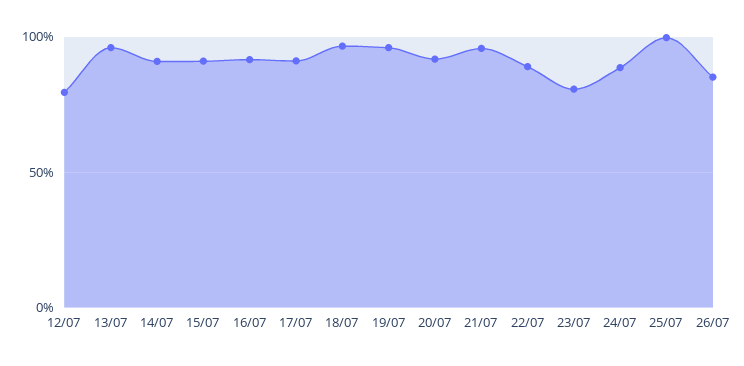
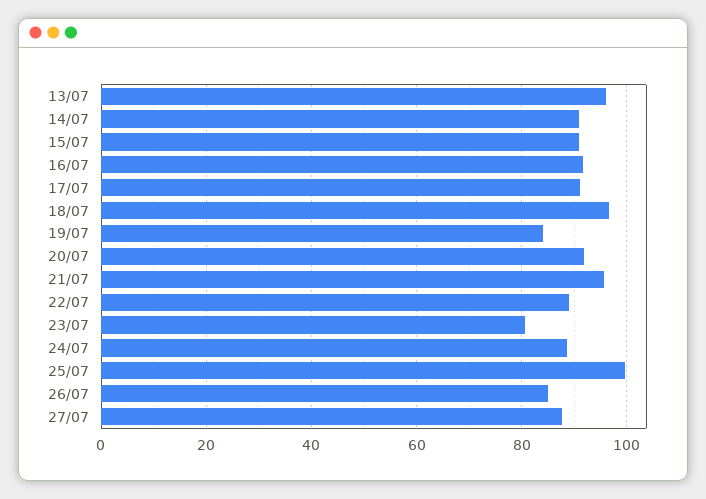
12/07: 80 -> none
19/07: 95 -> 84
27/07: none -> 88

